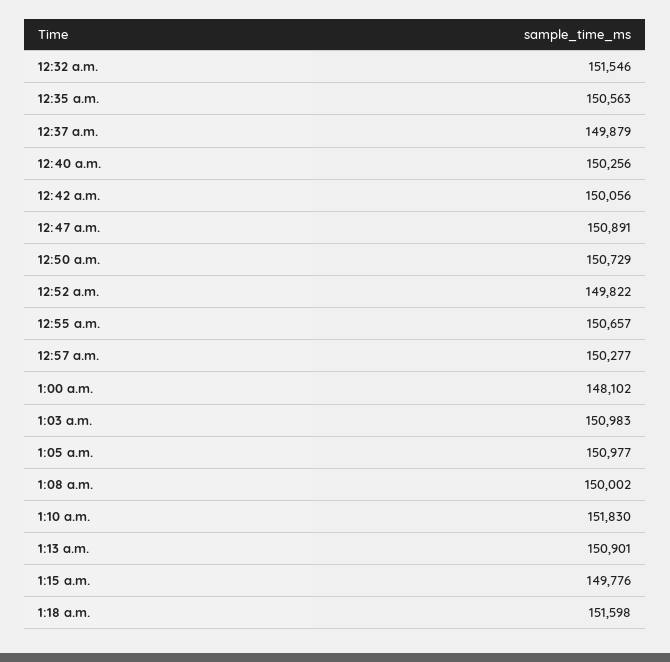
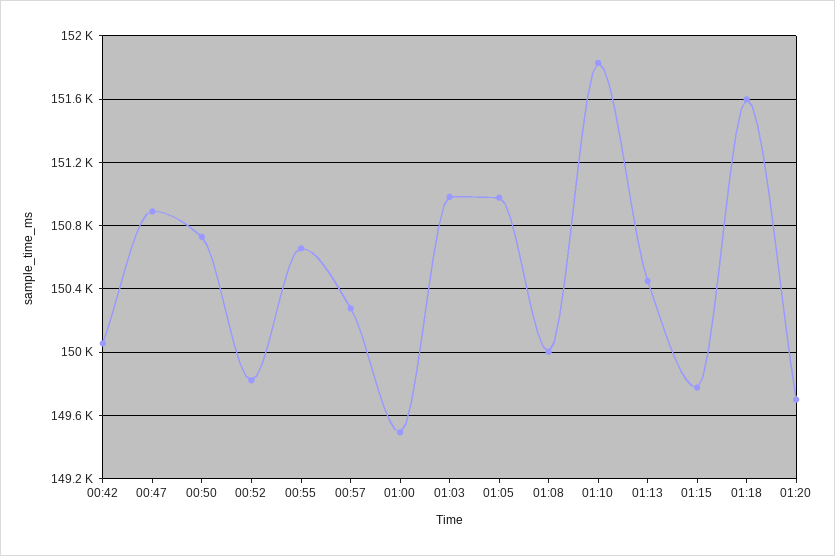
12:32 a.m.: 151546 -> none
12:35 a.m.: 150563 -> none
12:37 a.m.: 149879 -> none
12:40 a.m.: 150256 -> none
1:00 a.m.: 148102 -> 149500
1:13 a.m.: 150901 -> 150450
01:20: none -> 149700

